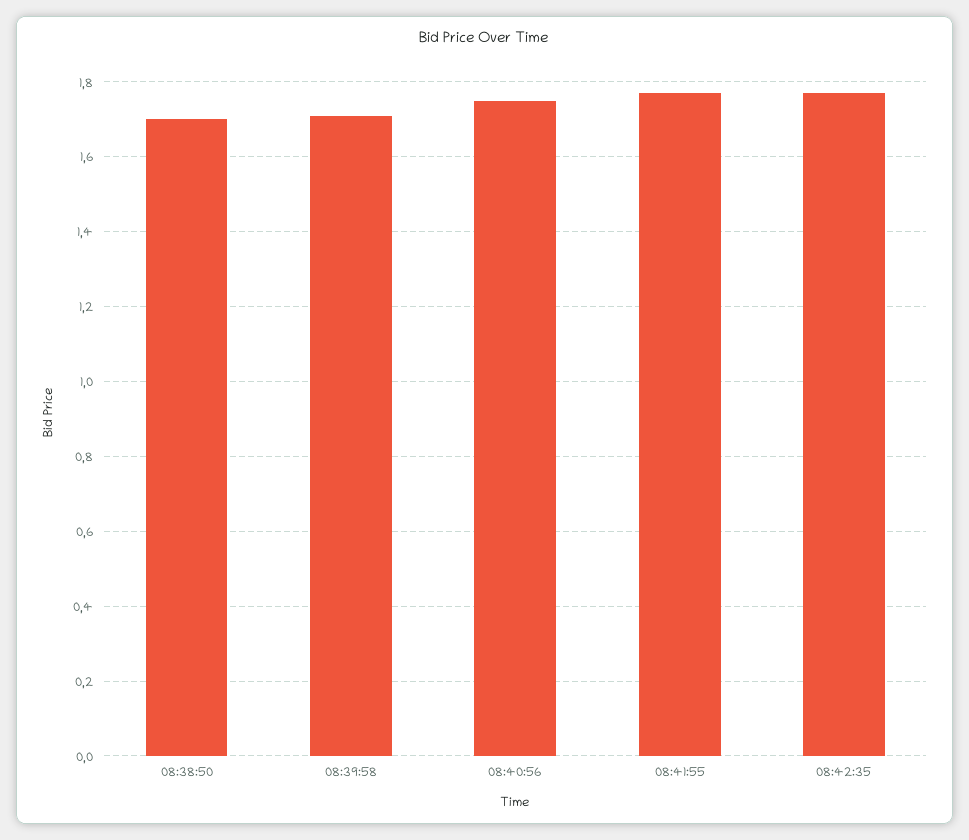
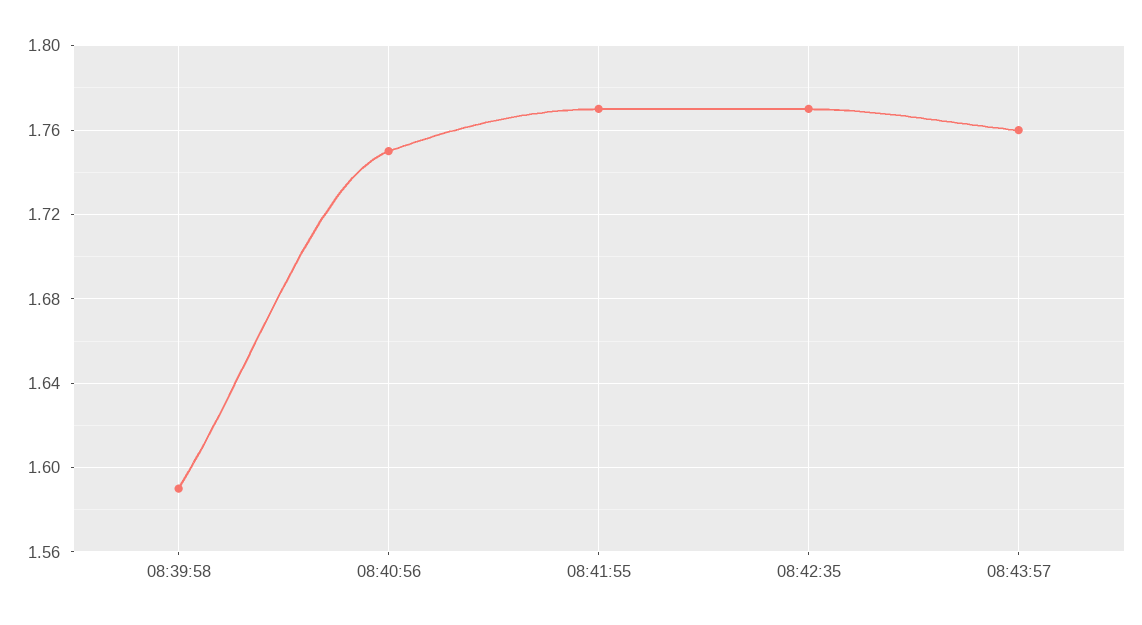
08:38:50: 1.7 -> none
08:39:58: 1.7 -> 1.59
08:43:57: none -> 1.76

